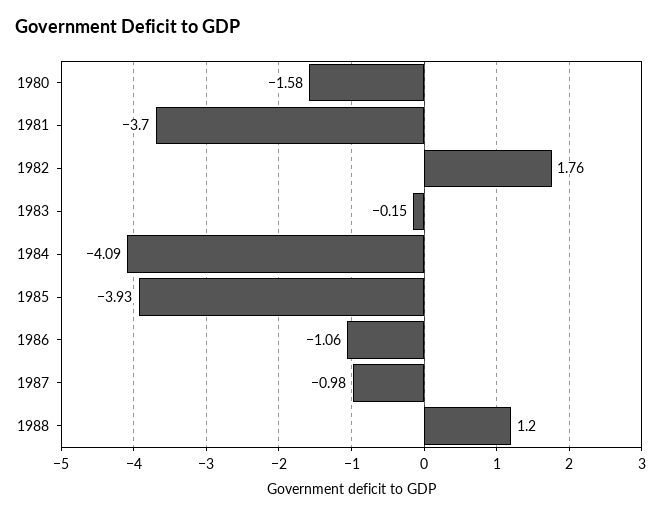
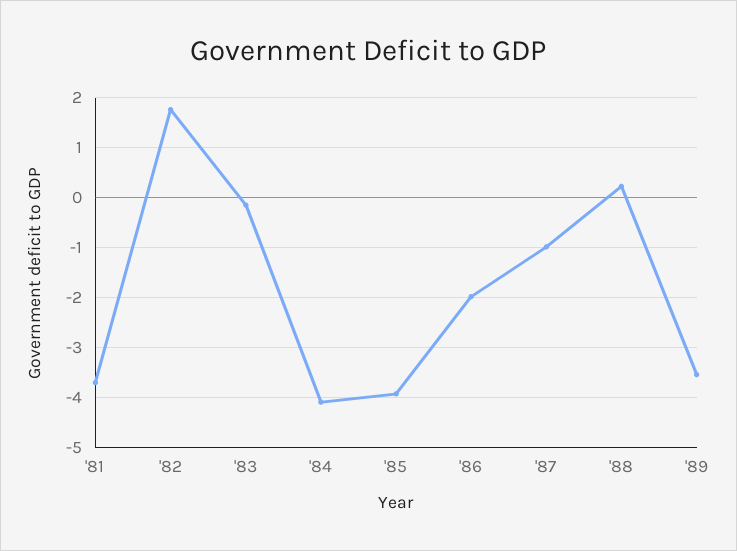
1980: -1.58 -> none
1986: -1.06 -> -2
1988: 1.2 -> 0.2
'89: none -> -3.6

